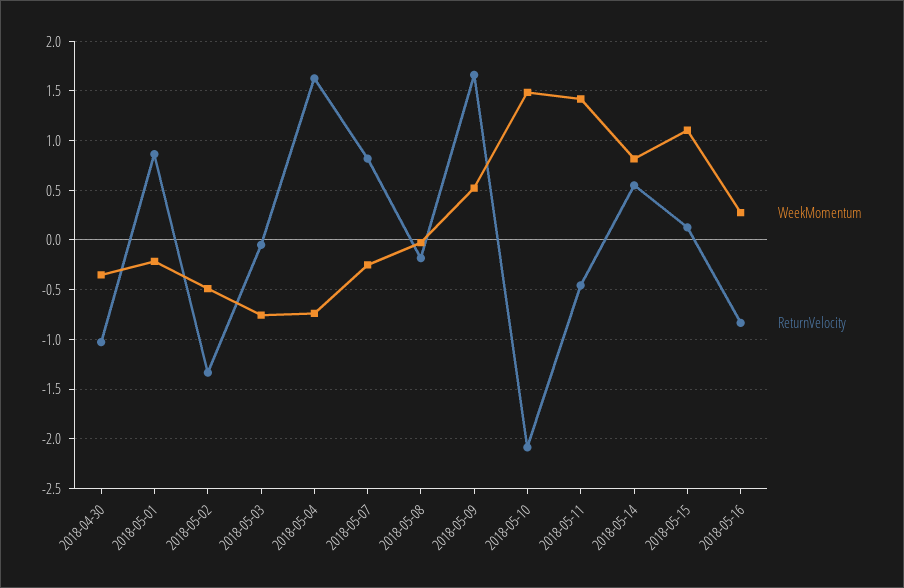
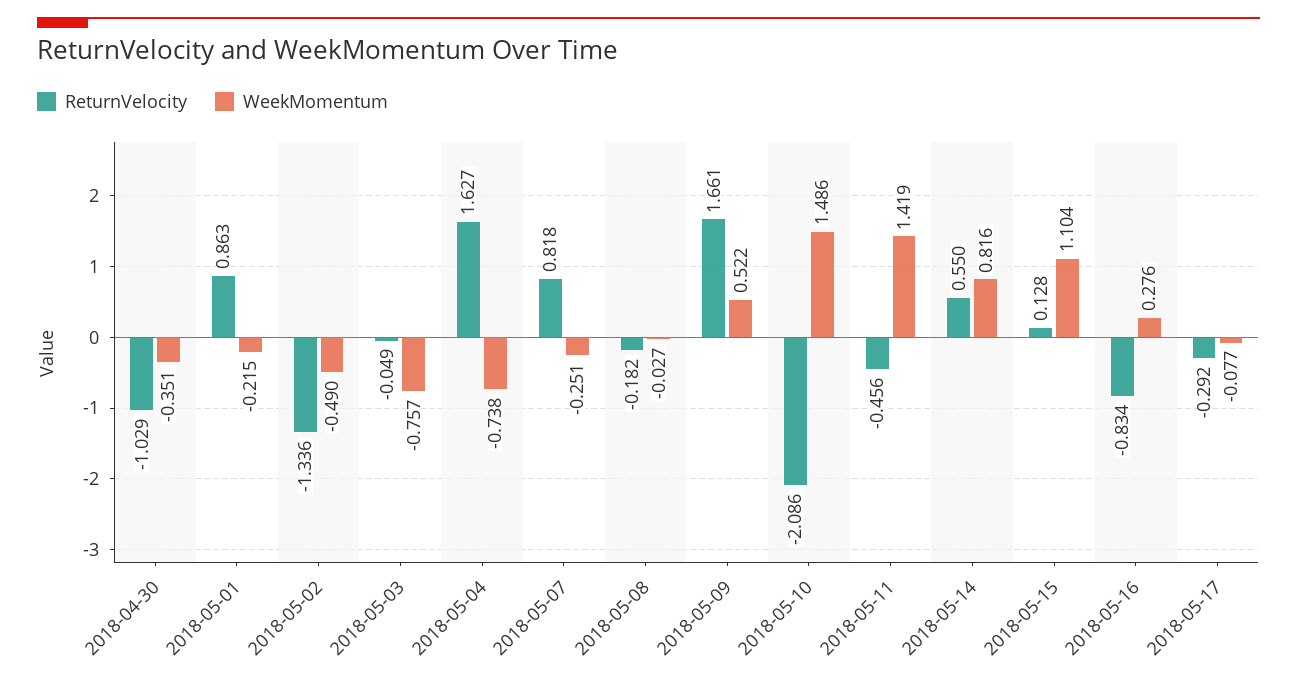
ReturnVelocity, 2018-05-17: none -> -0.292
WeekMomentum, 2018-05-17: none -> -0.077

